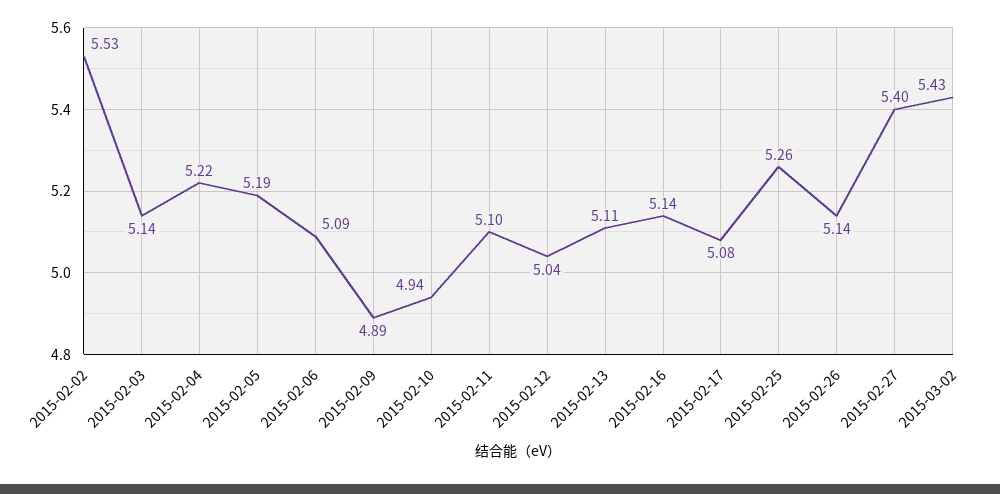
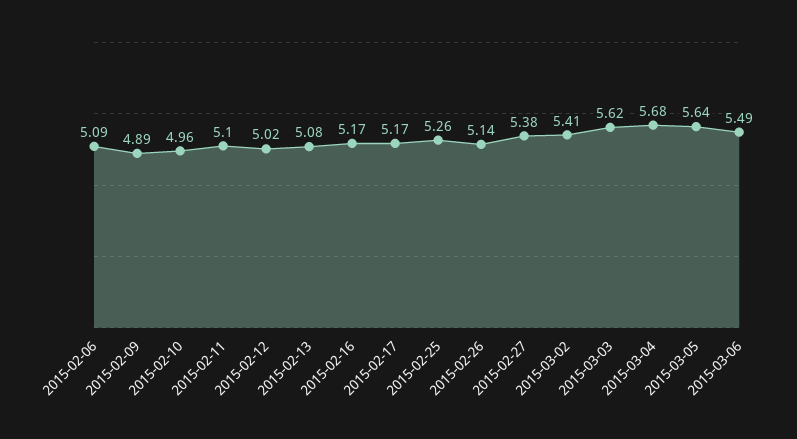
2015-02-02: 5.53 -> none
2015-02-03: 5.14 -> none
2015-02-04: 5.22 -> none
2015-02-05: 5.19 -> none
2015-02-10: 4.94 -> 4.96
2015-02-12: 5.04 -> 5.02
2015-02-13: 5.11 -> 5.08
2015-02-16: 5.14 -> 5.17
2015-02-17: 5.08 -> 5.17
2015-02-27: 5.4 -> 5.38
2015-03-02: 5.43 -> 5.41
2015-03-03: none -> 5.62
2015-03-04: none -> 5.68
2015-03-05: none -> 5.64
2015-03-06: none -> 5.49

